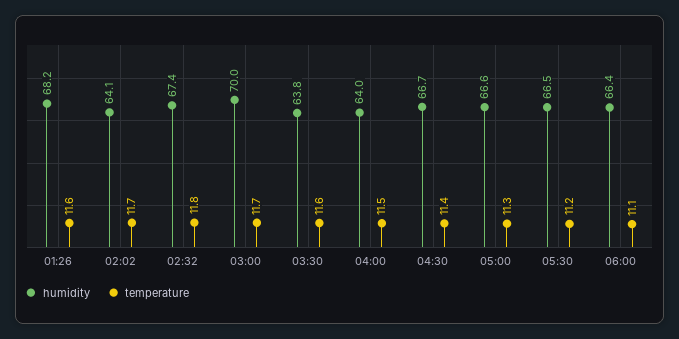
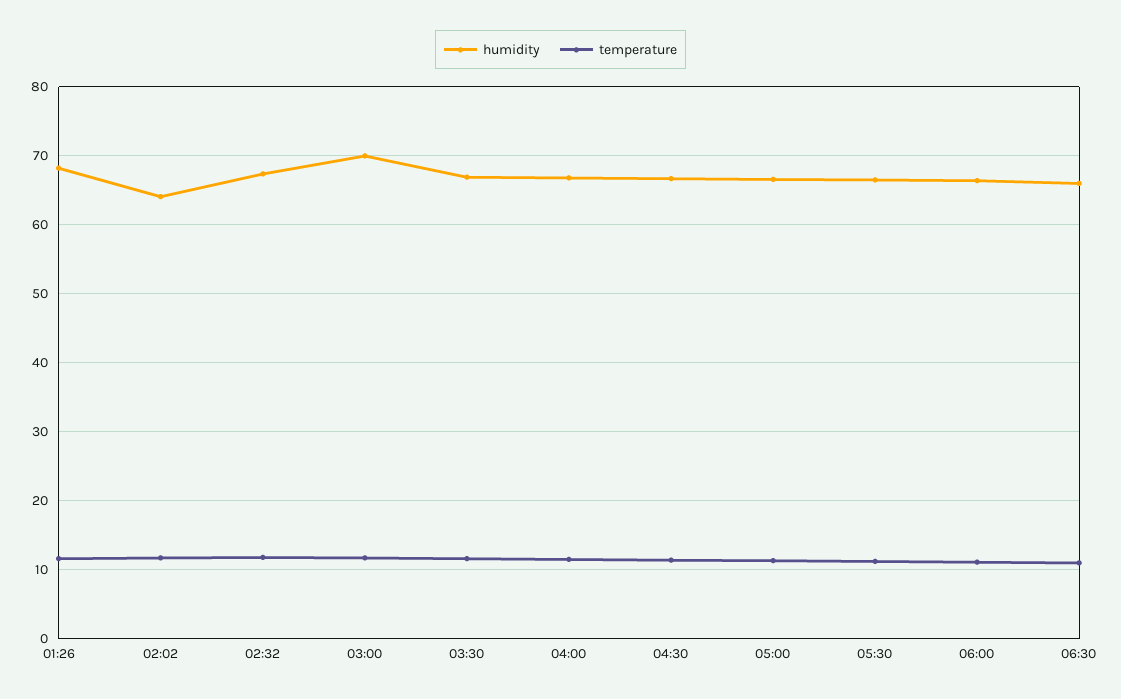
humidity, 03:30: 63.8 -> 67
humidity, 04:00: 64 -> 67
humidity, 06:30: none -> 66
temperature, 06:30: none -> 11

